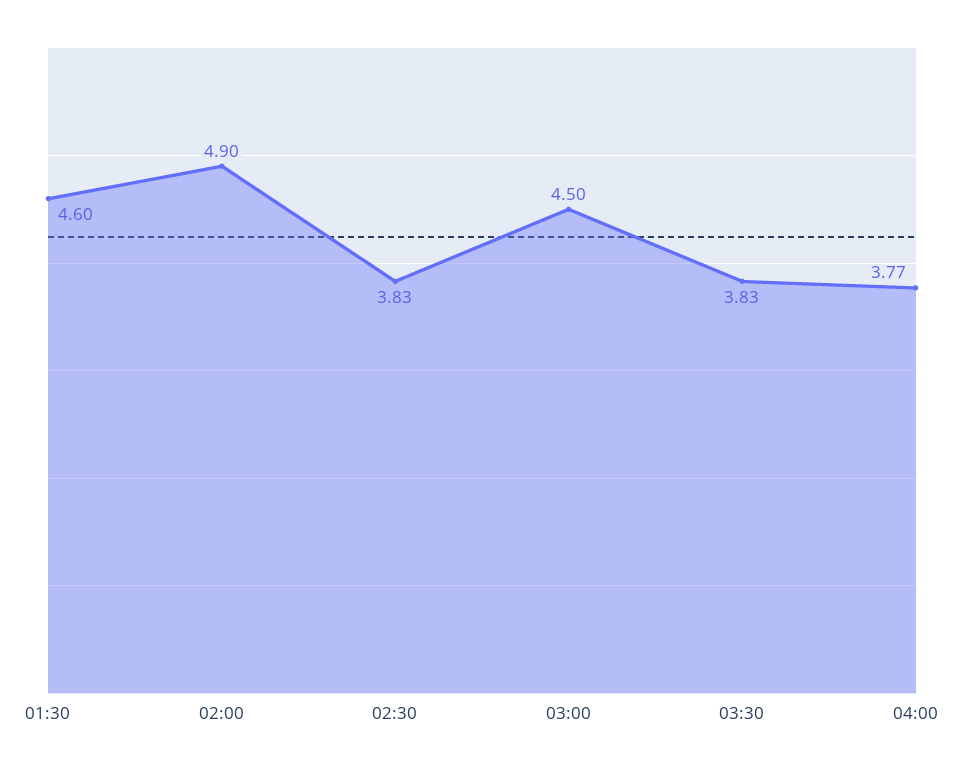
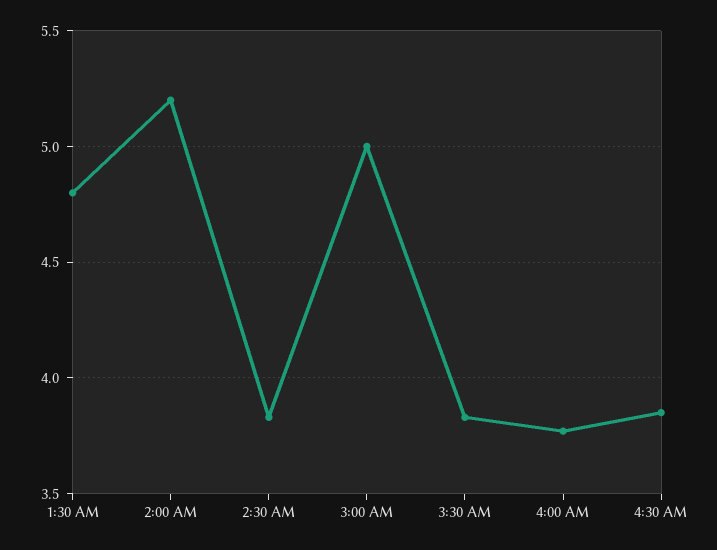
01:30: 4.6 -> 4.8
02:00: 4.9 -> 5.2
03:00: 4.5 -> 5
4:30 AM: none -> 3.85

